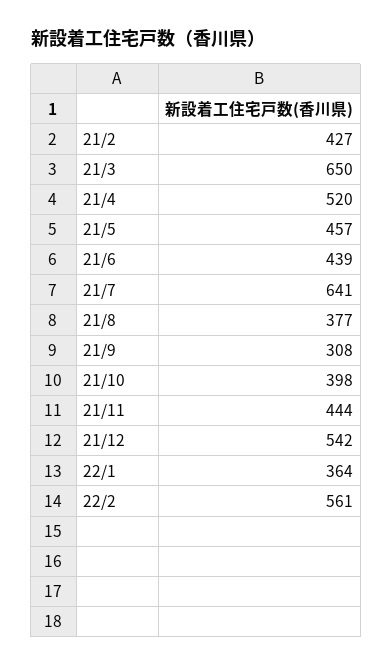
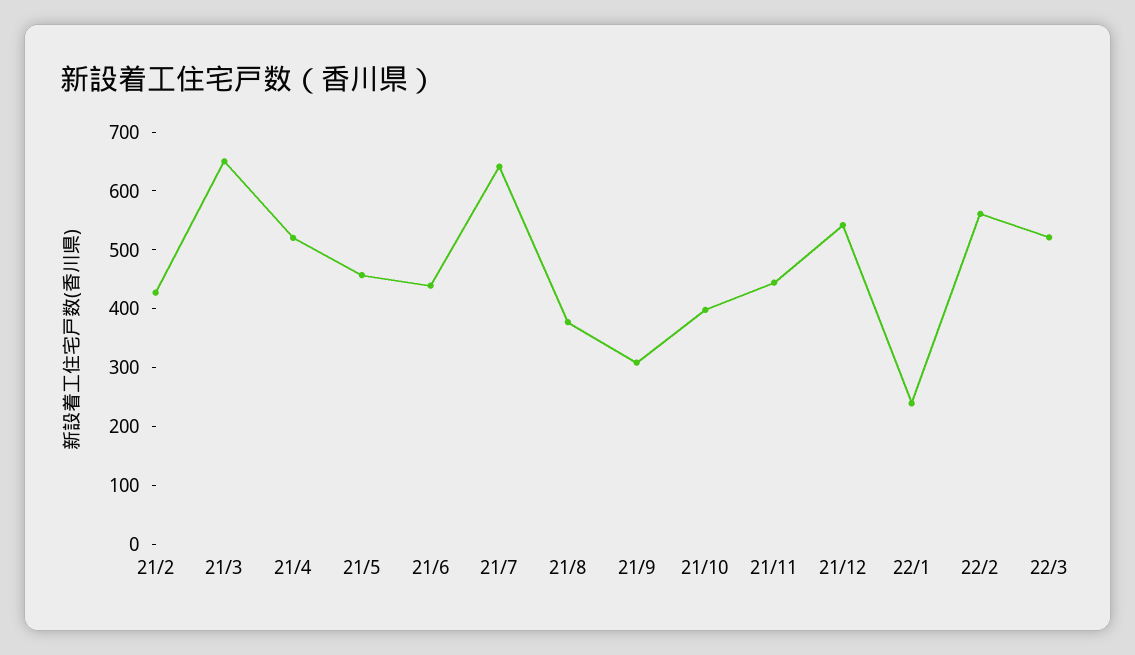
22/1: 364 -> 240
22/3: none -> 520

